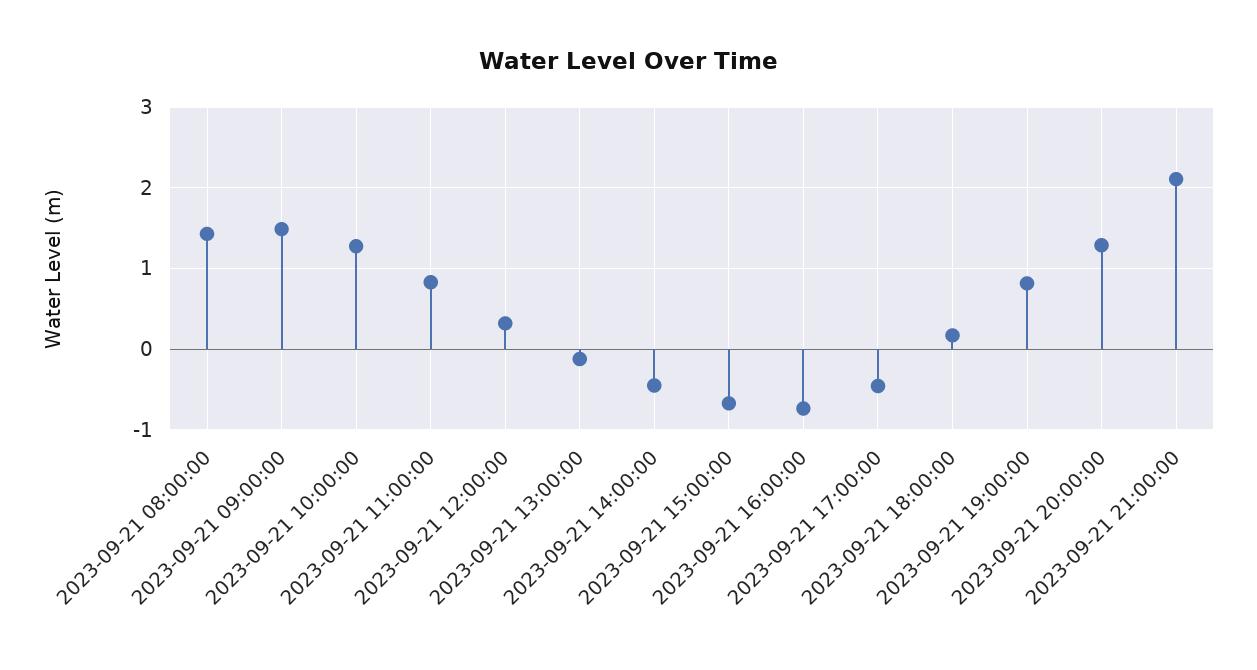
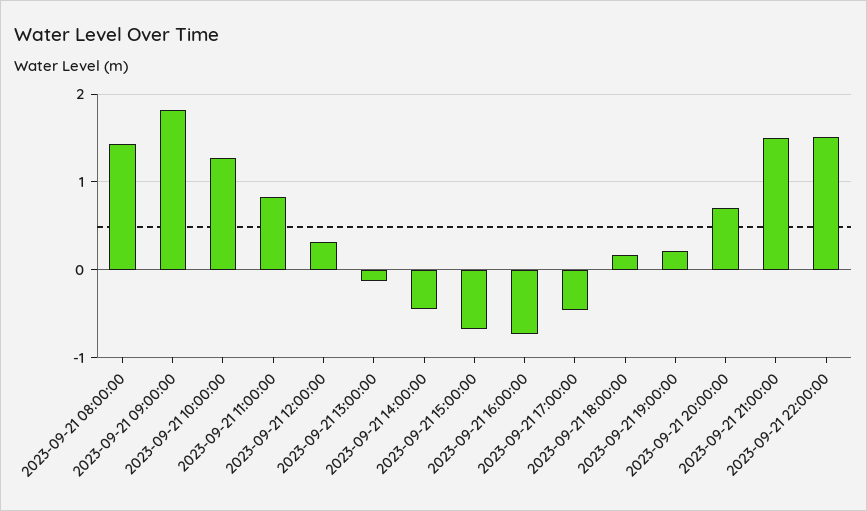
2023-09-21 09:00:00: 1.5 -> 1.8
2023-09-21 19:00:00: 0.8 -> 0.2
2023-09-21 20:00:00: 1.3 -> 0.7
2023-09-21 21:00:00: 2.1 -> 1.5
2023-09-21 22:00:00: none -> 1.5

